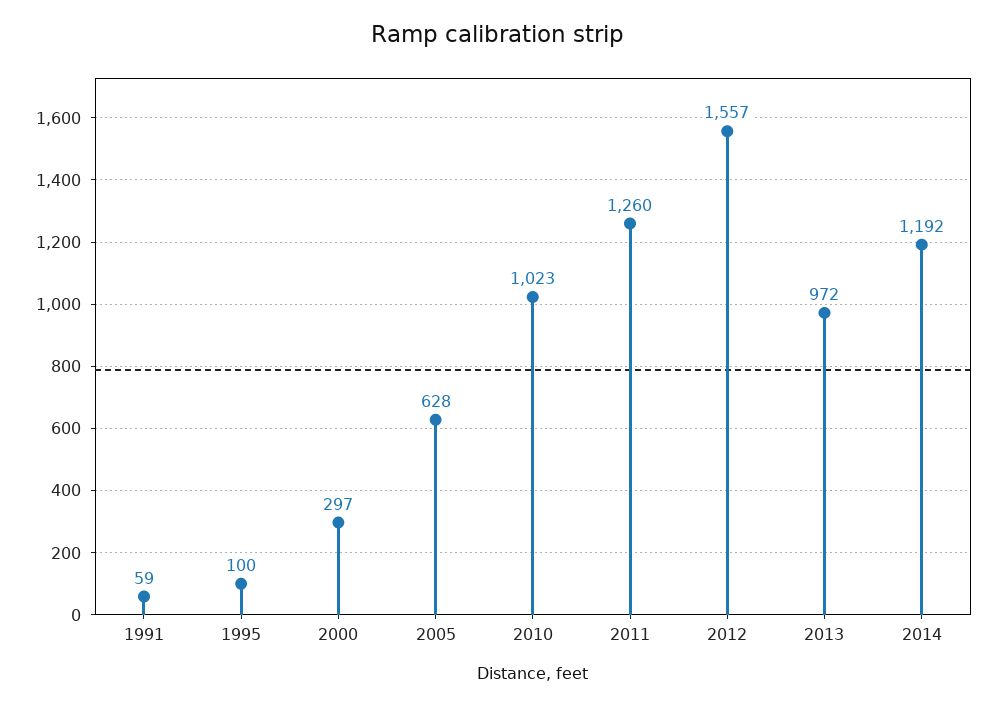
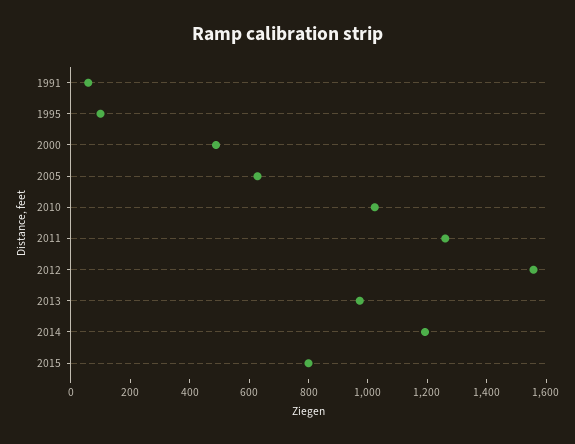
2000: 297 -> 500
2015: none -> 800

